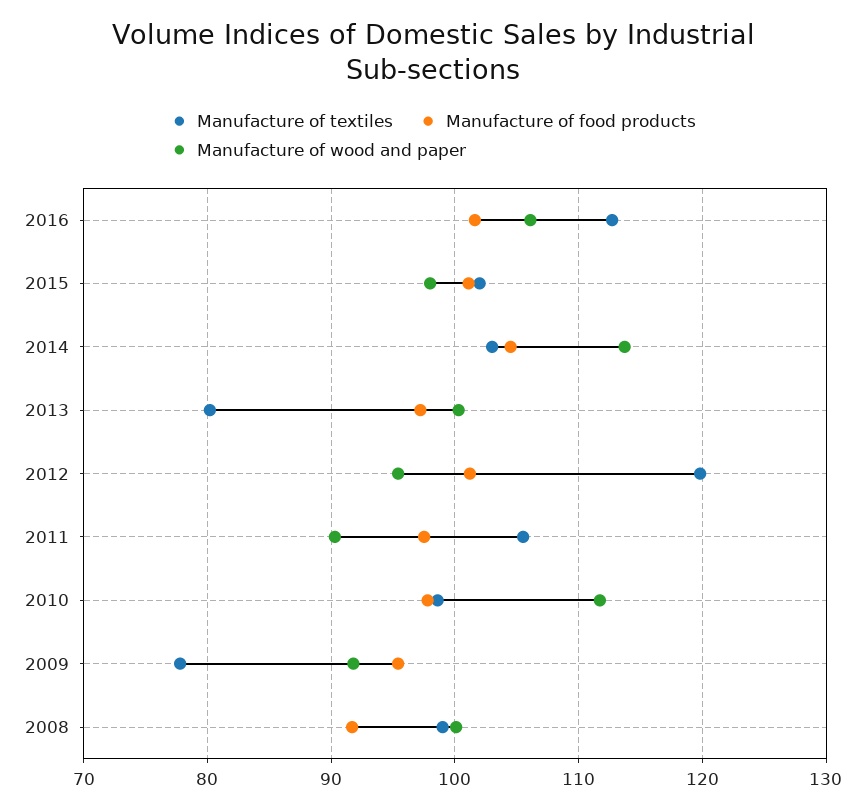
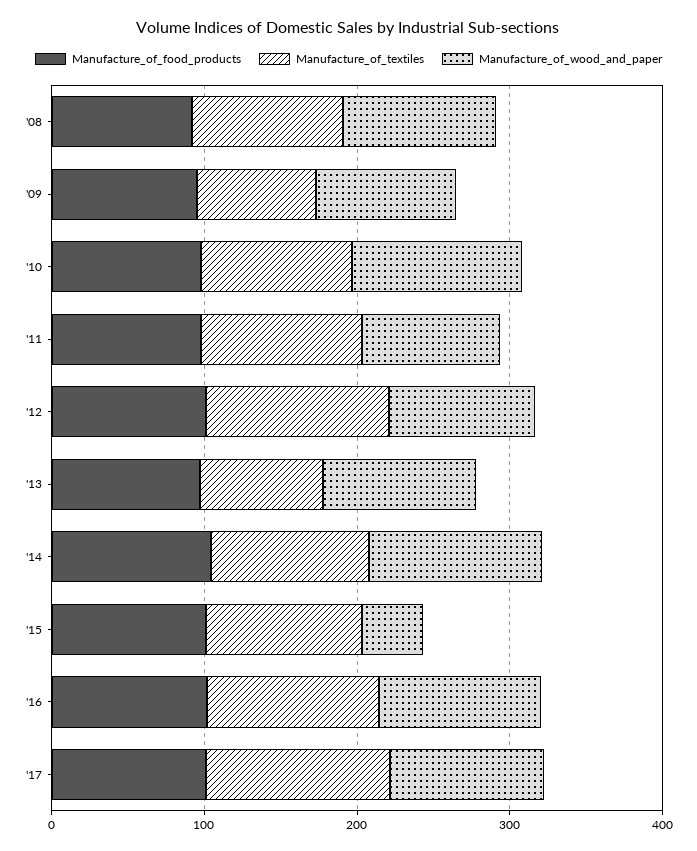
Manufacture of wood and paper, 2015: 98 -> 40
Manufacture of food products, '17: none -> 100
Manufacture of textiles, '17: none -> 120
Manufacture of wood and paper, '17: none -> 100

